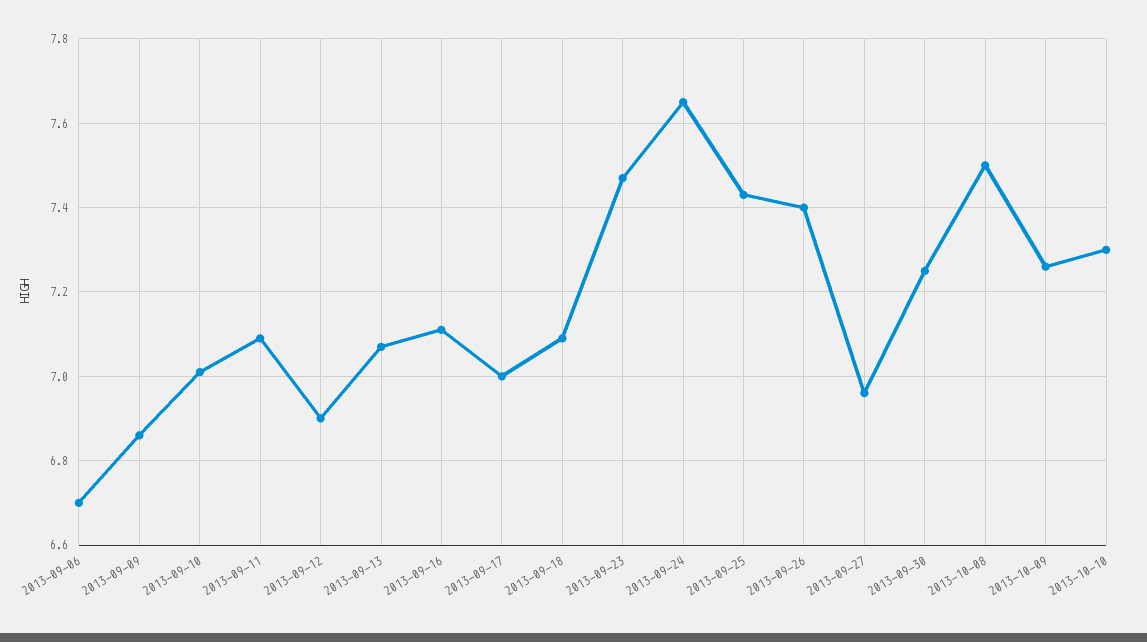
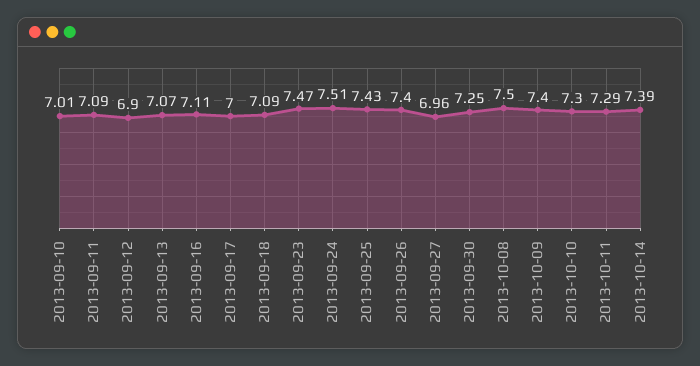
2013-09-06: 6.7 -> none
2013-09-09: 6.85 -> none
2013-09-24: 7.65 -> 7.51
2013-10-09: 7.25 -> 7.4
2013-10-11: none -> 7.29
2013-10-14: none -> 7.39

